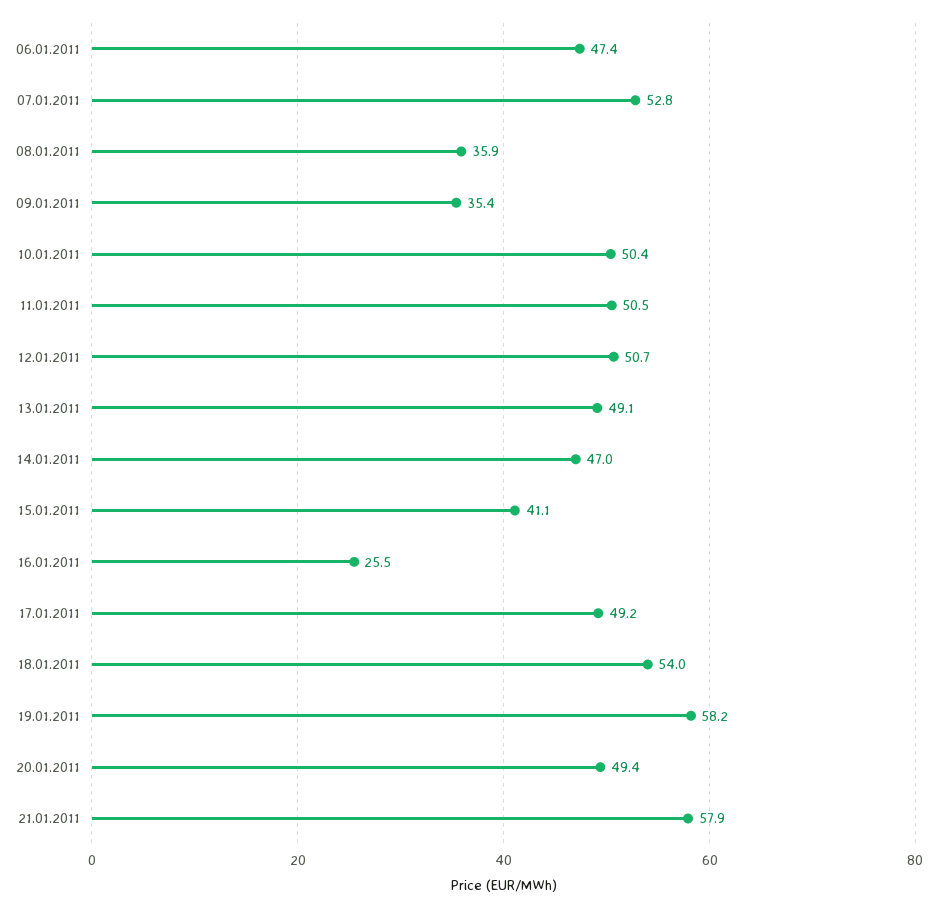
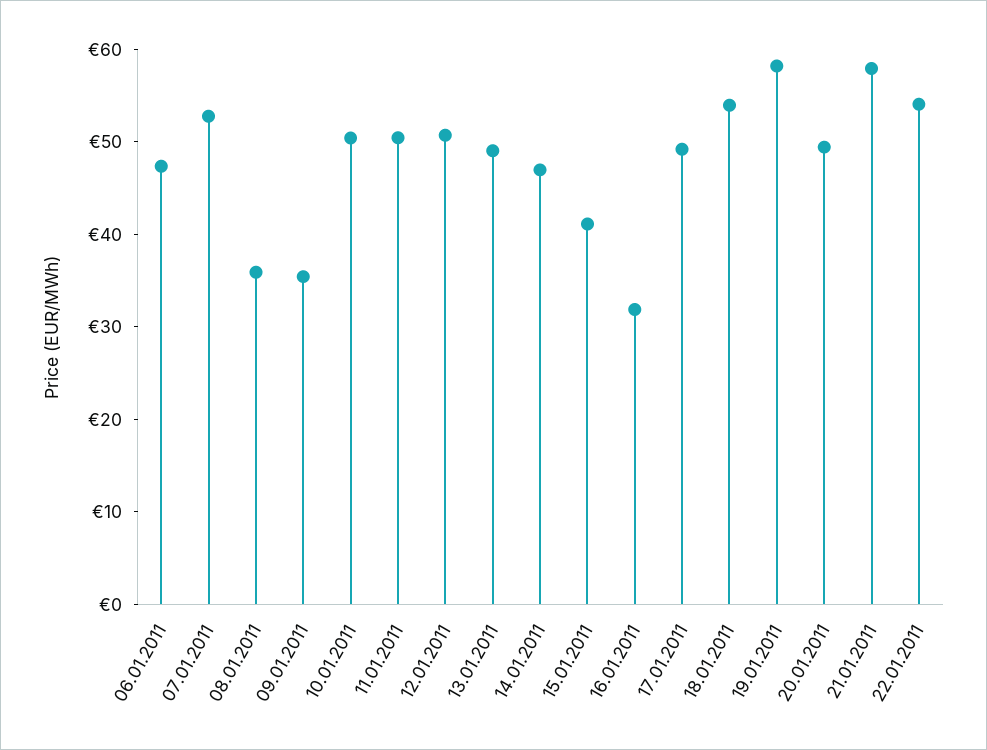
16.01.2011: 25.5 -> 32
22.01.2011: none -> 54

